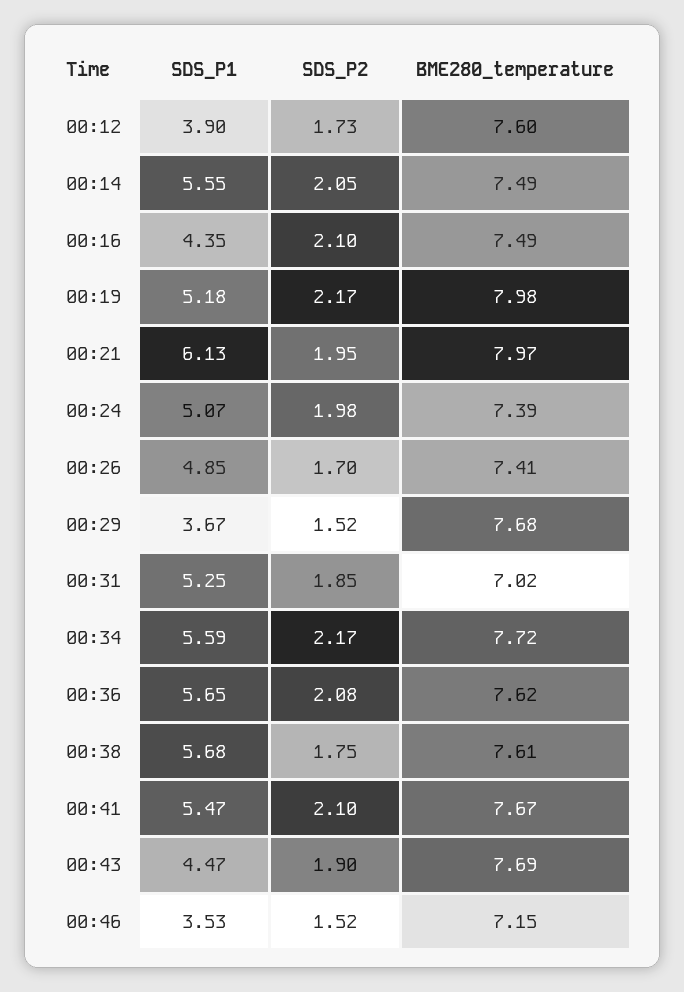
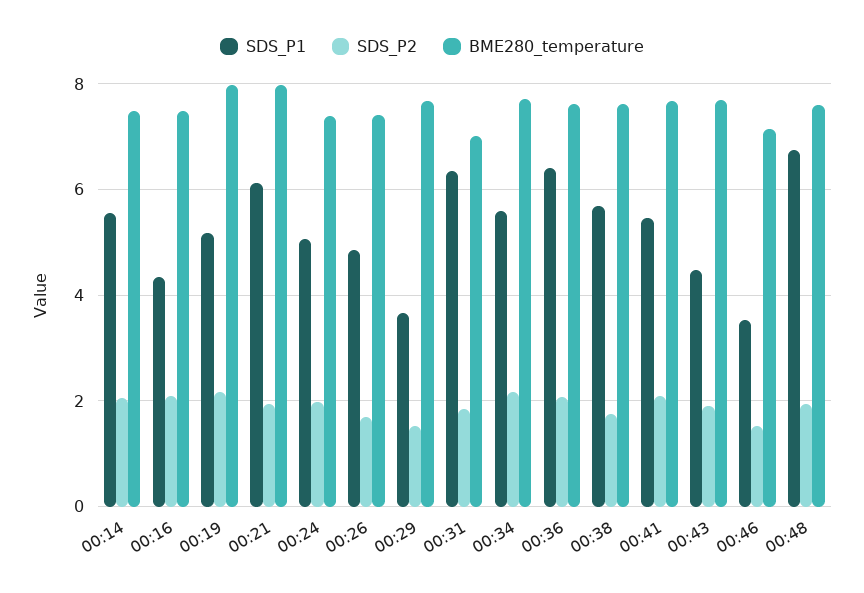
SDS_P1, 00:12: 3.9 -> none
SDS_P2, 00:12: 1.73 -> none
BME280_temperature, 00:12: 7.6 -> none
SDS_P1, 00:31: 5.25 -> 6.4
SDS_P1, 00:36: 5.65 -> 6.4
SDS_P1, 00:48: none -> 6.8
SDS_P2, 00:48: none -> 2
BME280_temperature, 00:48: none -> 7.6

